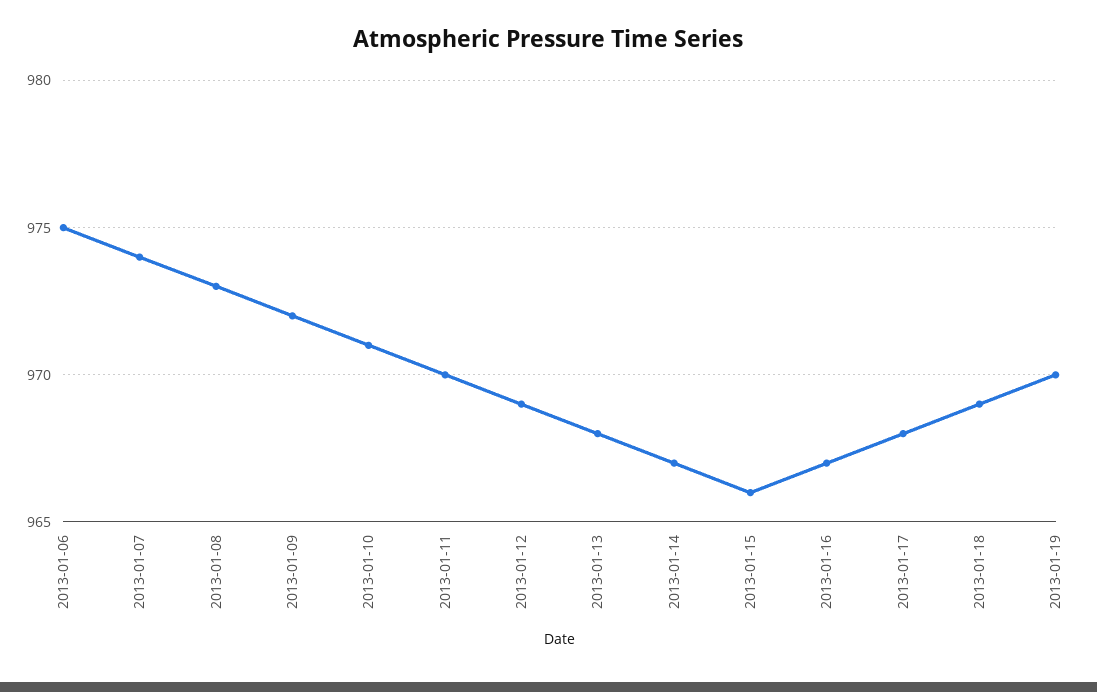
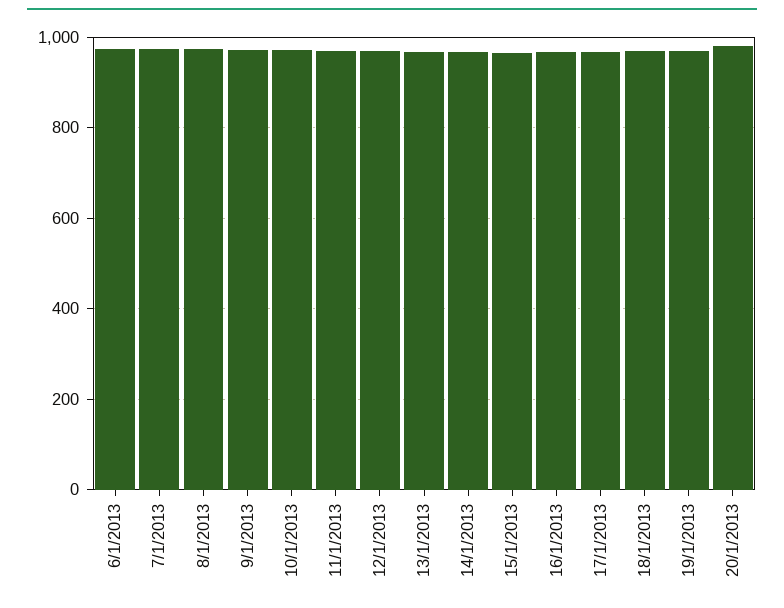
20/1/2013: none -> 980

